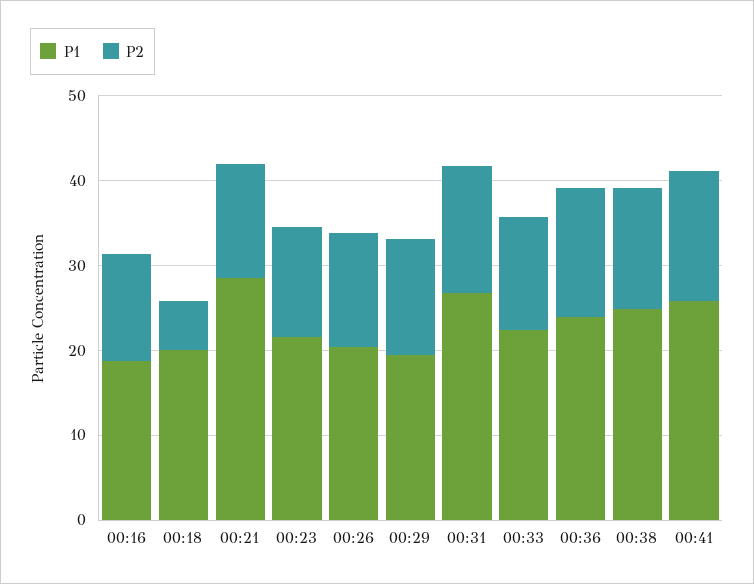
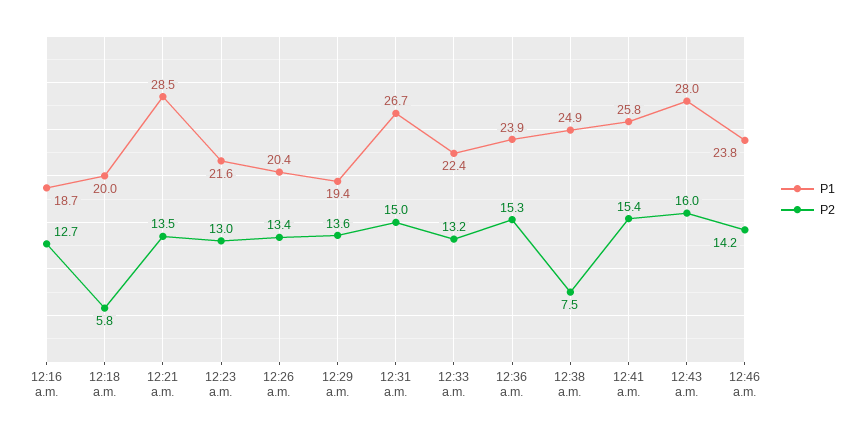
P2, 00:38: 14 -> 7.5
P1, 12:43 a.m.: none -> 28
P2, 12:43 a.m.: none -> 16
P1, 12:46 a.m.: none -> 23.8
P2, 12:46 a.m.: none -> 14.2

